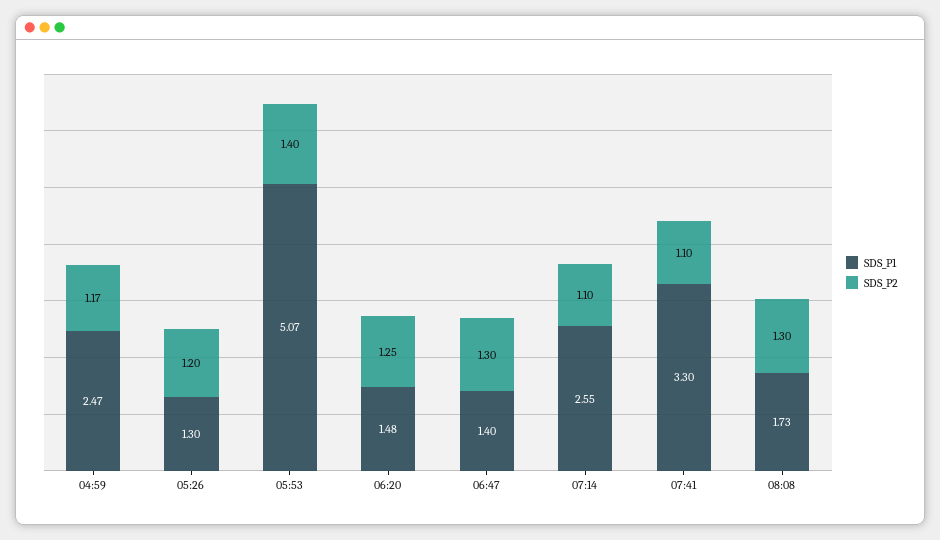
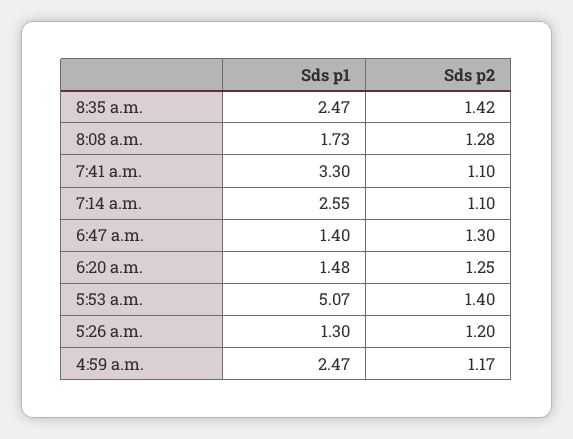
SDS_P2, 08:08: 1.3 -> 1.28
SDS_P1, 8:35 a.m.: none -> 2.47
SDS_P2, 8:35 a.m.: none -> 1.42

